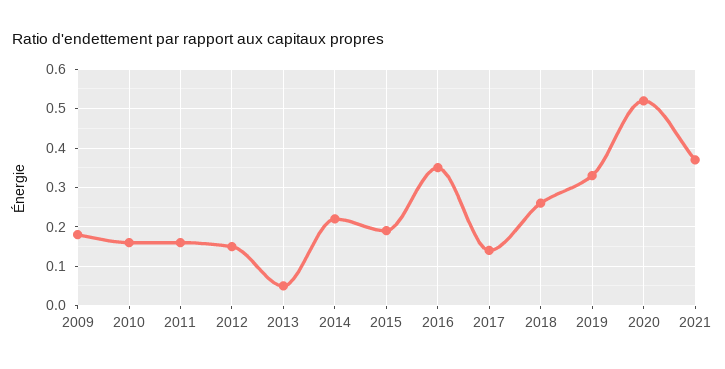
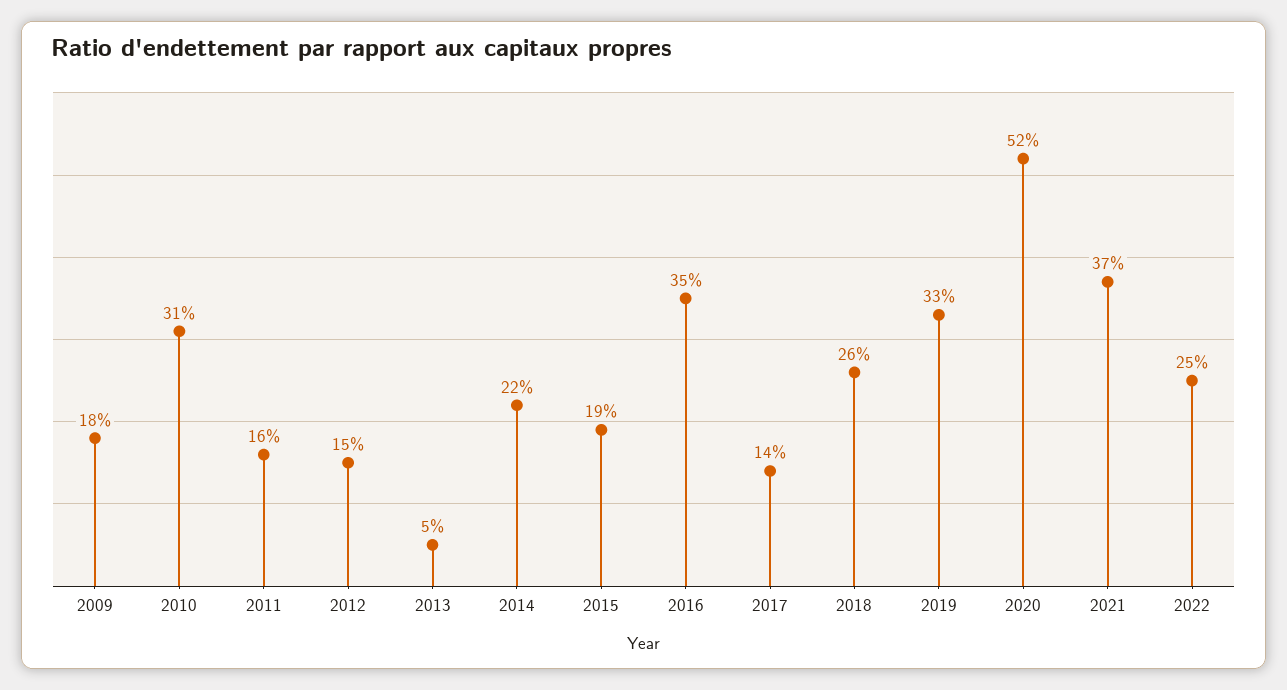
2010: 0.15 -> 0.31
2022: none -> 0.25

